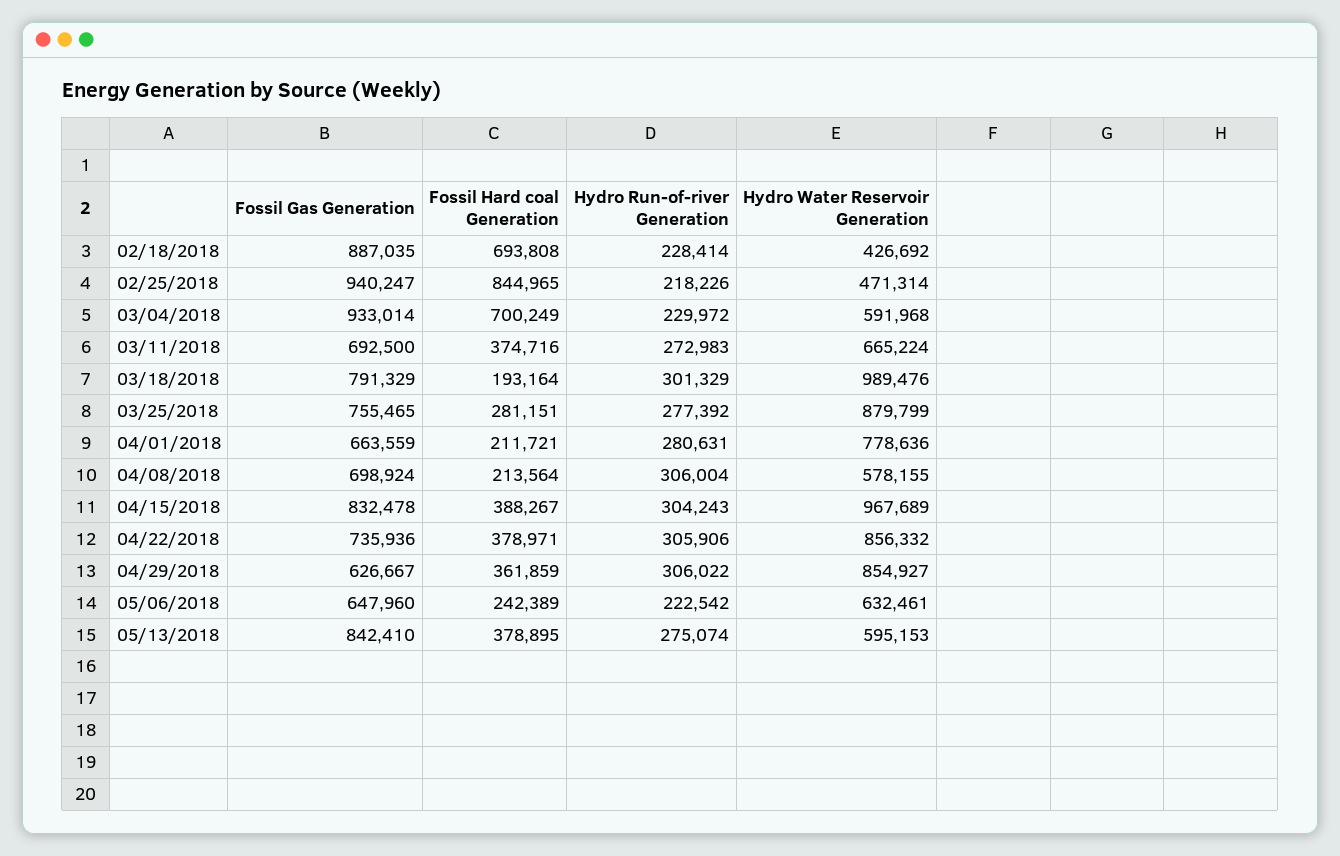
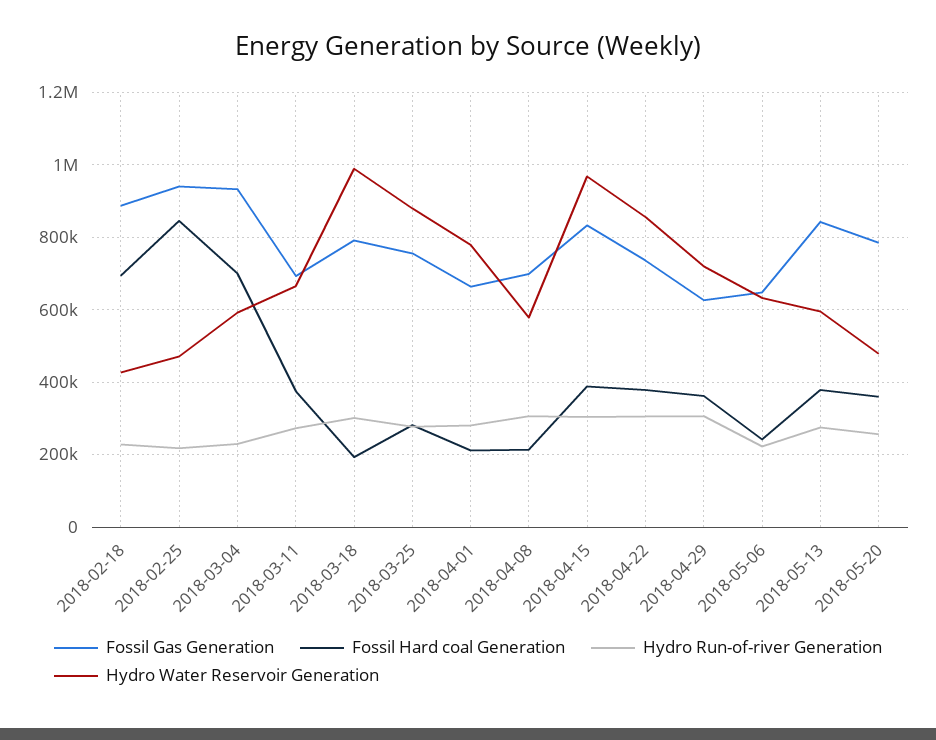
Hydro Water Reservoir Generation, 04/29/2018: 854927 -> 720000
Fossil Gas Generation, 2018-05-20: none -> 780000
Fossil Hard coal Generation, 2018-05-20: none -> 360000
Hydro Run-of-river Generation, 2018-05-20: none -> 260000
Hydro Water Reservoir Generation, 2018-05-20: none -> 480000

